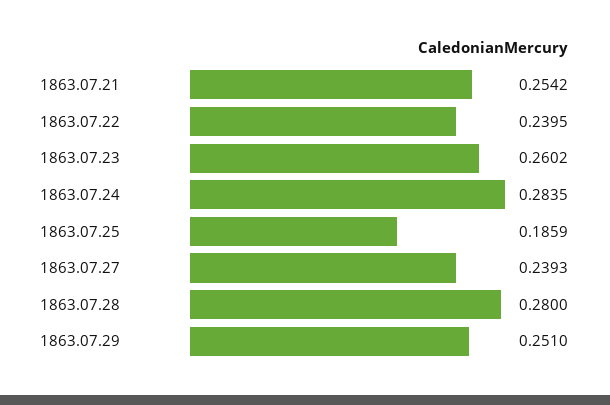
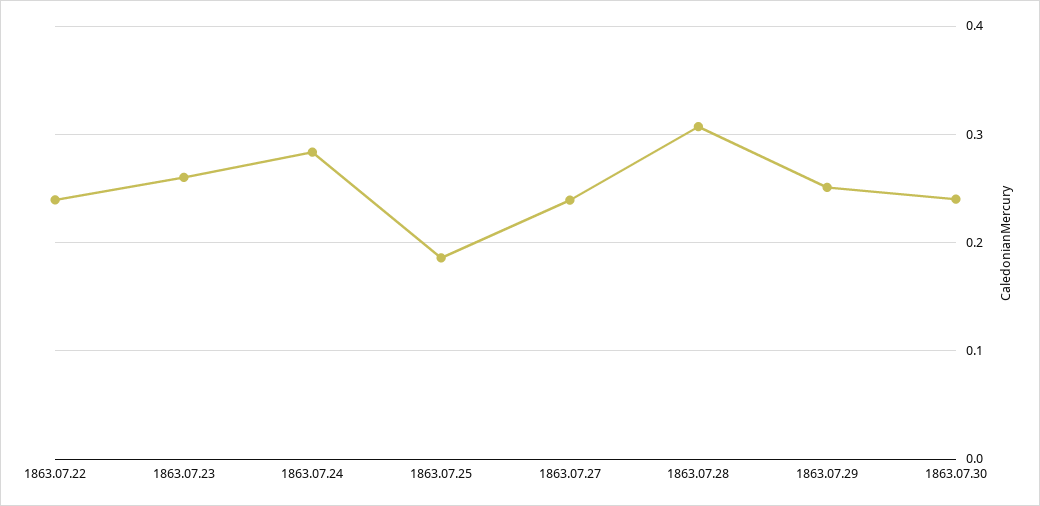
1863.07.21: 0.2542 -> none
1863.07.28: 0.28 -> 0.31
1863.07.30: none -> 0.24

